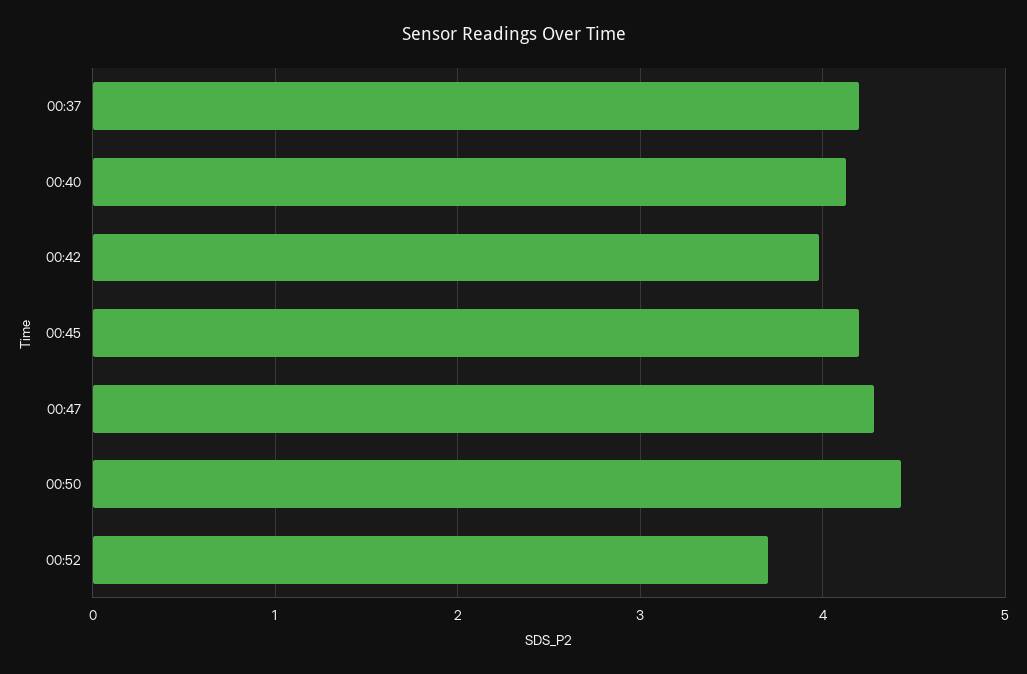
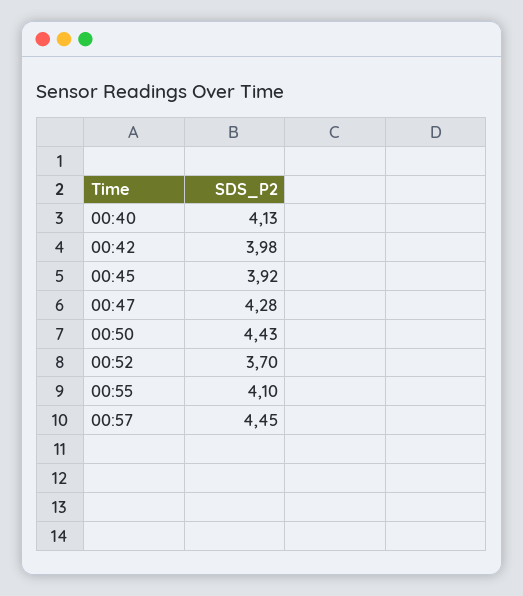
00:37: 4.2 -> none
00:45: 4.2 -> 3.92
00:55: none -> 4.1
00:57: none -> 4.45

